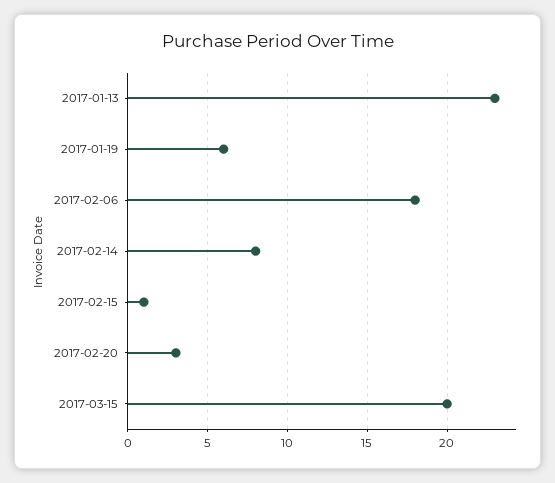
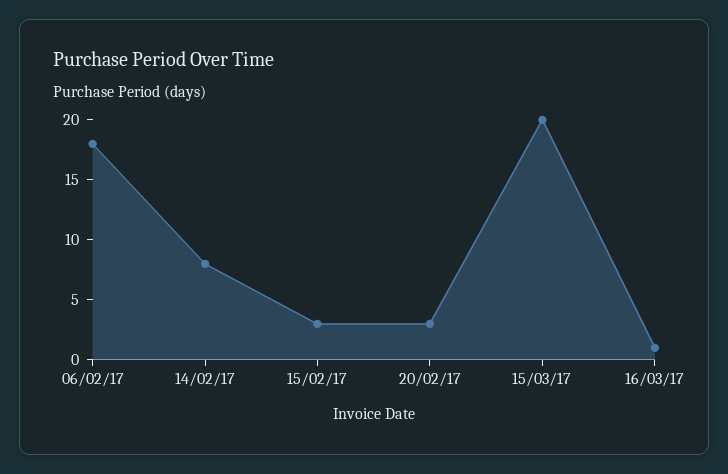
2017-01-13: 23 -> none
2017-01-19: 6 -> none
2017-02-15: 1 -> 3
16/03/17: none -> 1

